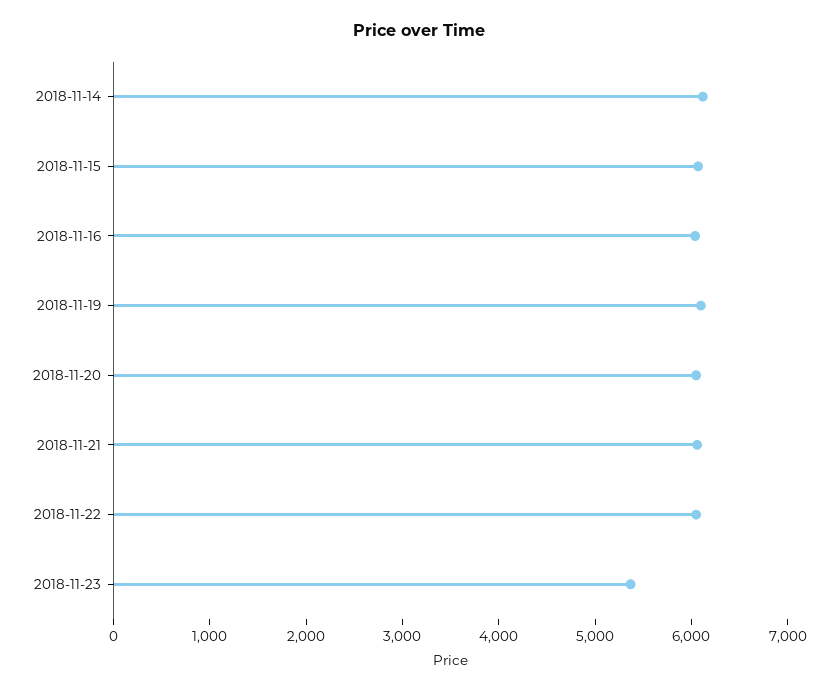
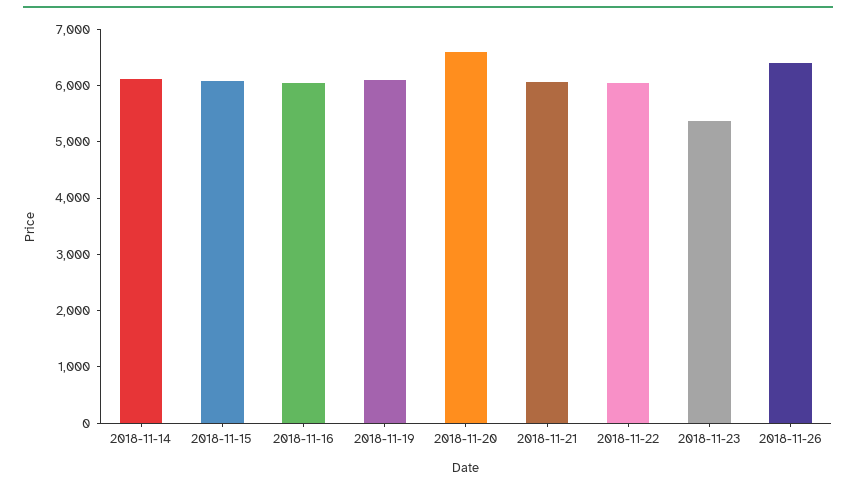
2018-11-20: 6000 -> 6600
2018-11-26: none -> 6400

